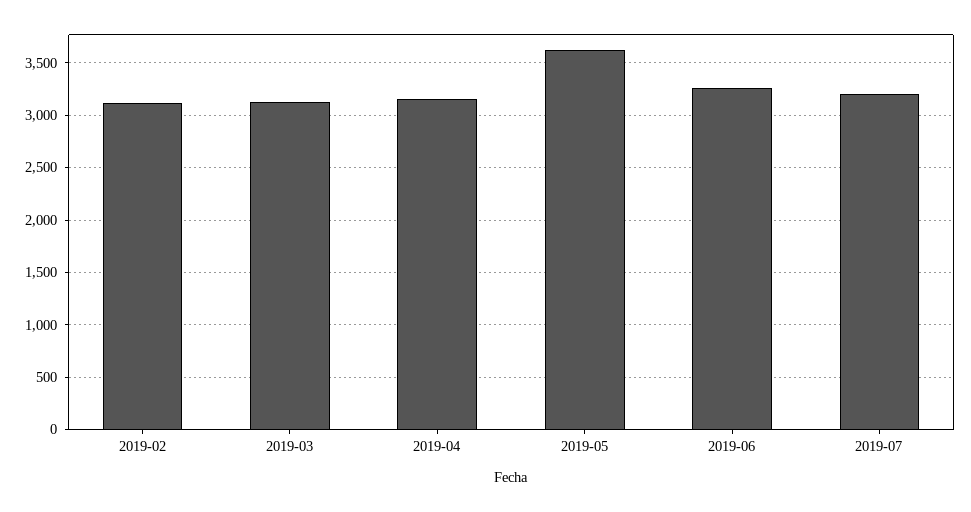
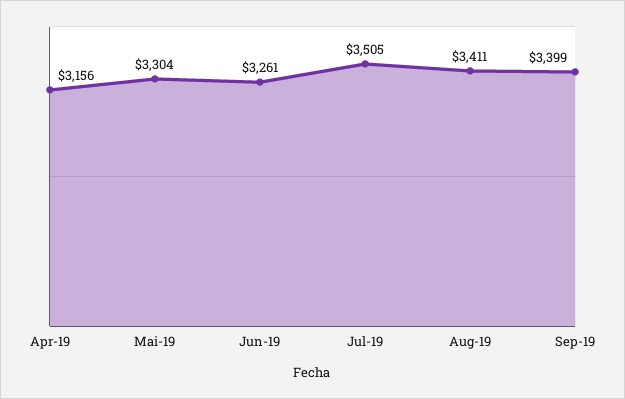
2019-02: 3100 -> none
2019-03: 3100 -> none
2019-05: 3600 -> 3304
2019-07: 3200 -> 3505
Aug-19: none -> 3411
Sep-19: none -> 3399

